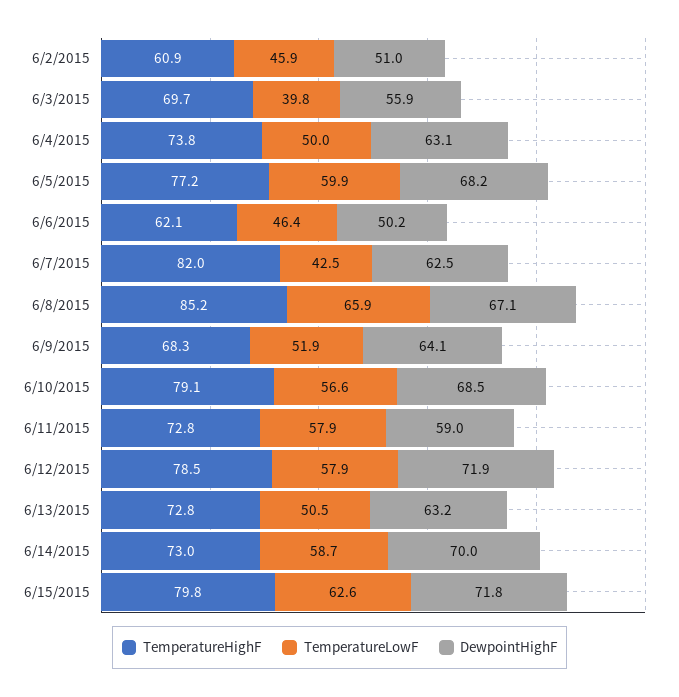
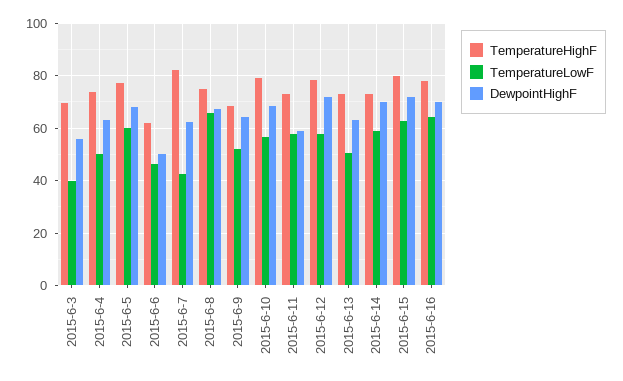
TemperatureHighF, 6/2/2015: 60.9 -> none
TemperatureLowF, 6/2/2015: 45.9 -> none
DewpointHighF, 6/2/2015: 51 -> none
TemperatureHighF, 6/8/2015: 85.2 -> 75
TemperatureHighF, 2015-6-16: none -> 77.5
TemperatureLowF, 2015-6-16: none -> 65
DewpointHighF, 2015-6-16: none -> 70

